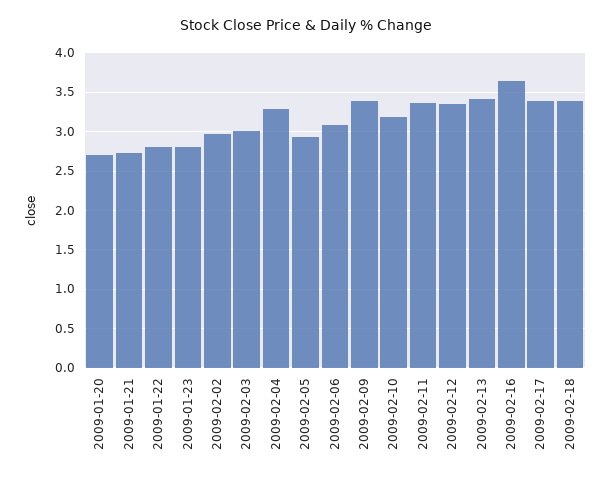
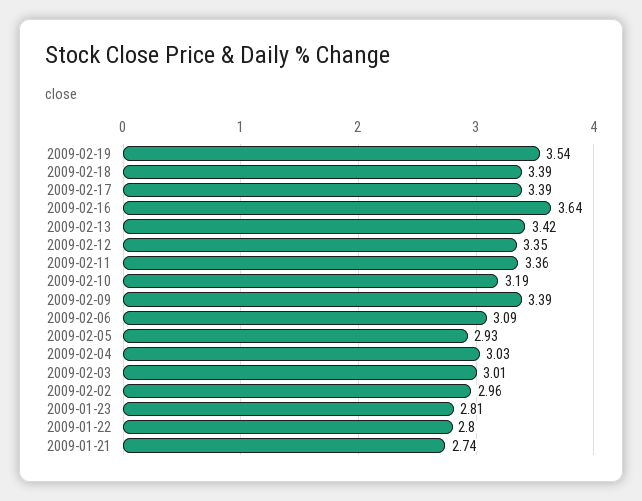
2009-01-20: 2.7 -> none
2009-02-04: 3.3 -> 3.03
2009-02-19: none -> 3.54

